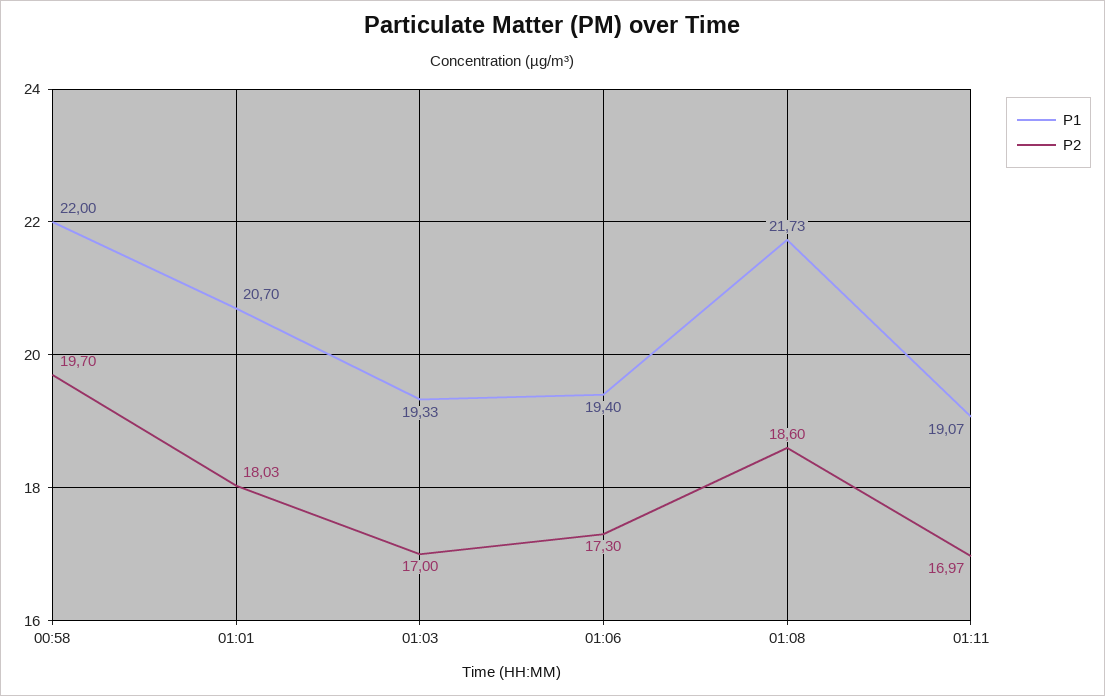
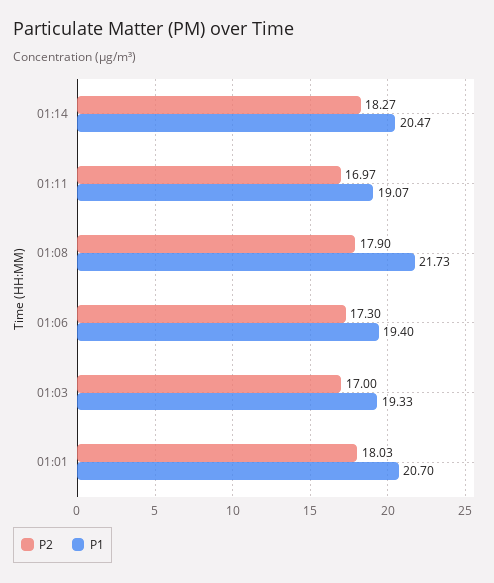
P1, 00:58: 22 -> none
P2, 00:58: 19.7 -> none
P2, 01:08: 18.6 -> 17.9
P2, 01:14: none -> 18.27
P1, 01:14: none -> 20.47

